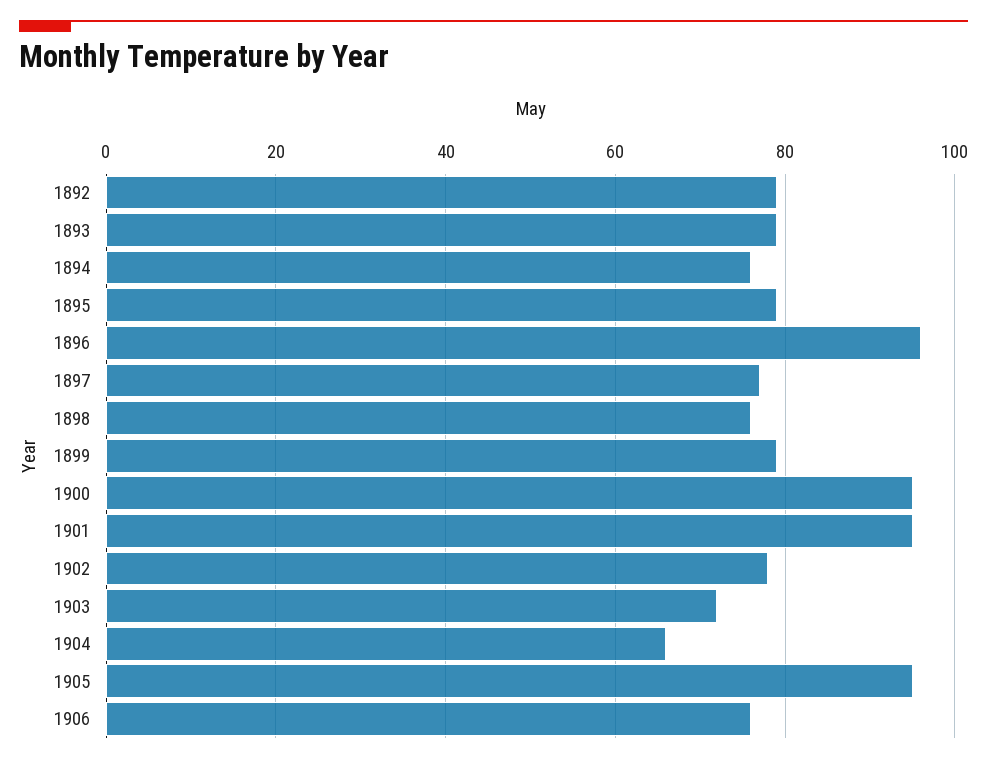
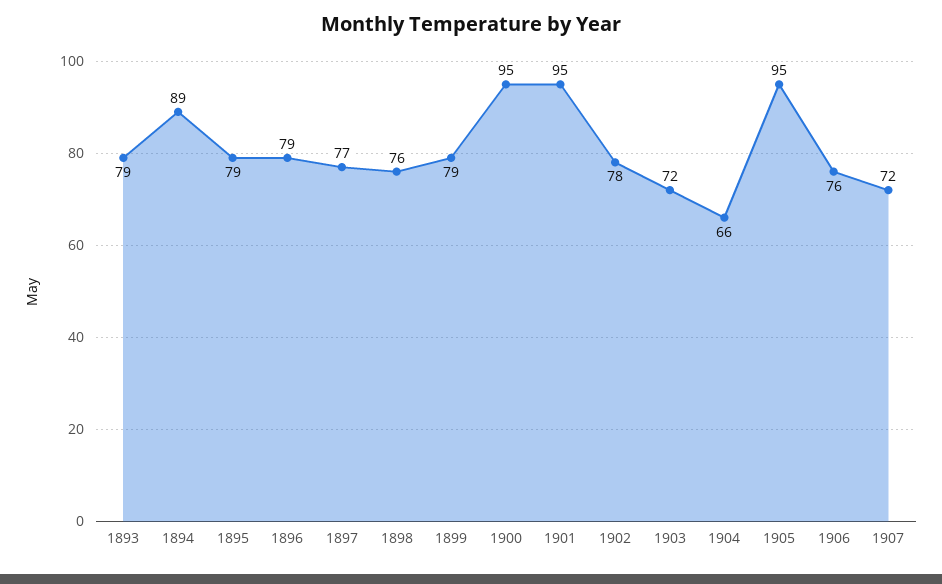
1892: 80 -> none
1894: 75 -> 89
1896: 95 -> 79
1907: none -> 72

